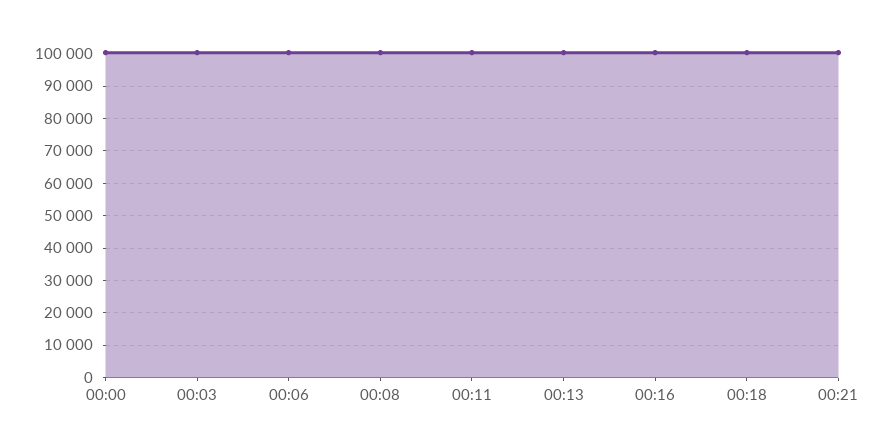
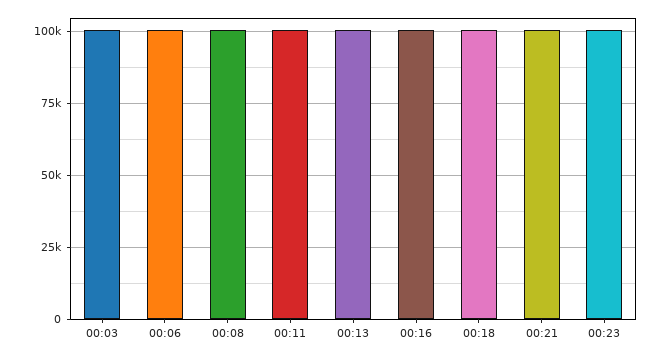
00:00: 100000 -> none
00:23: none -> 100000

